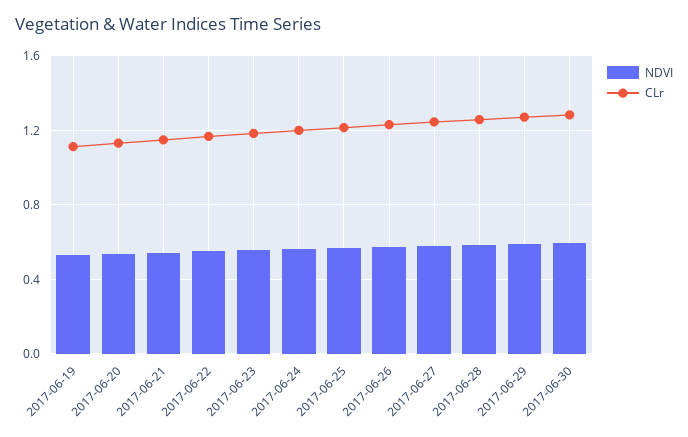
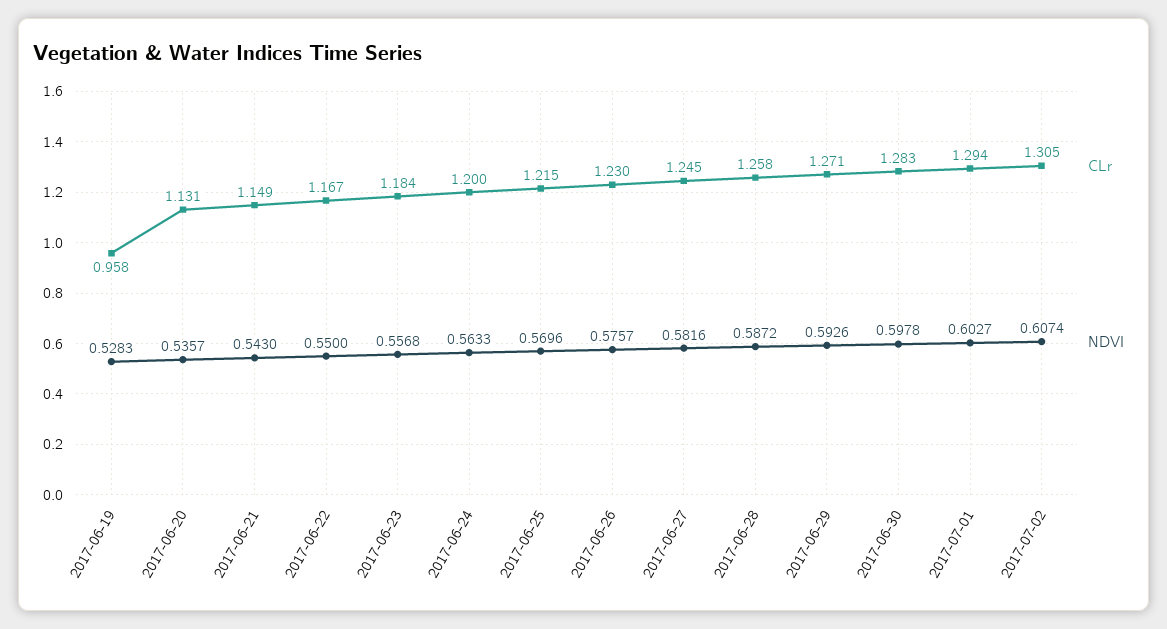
CLr, 2017-06-19: 1.1 -> 0.958
CLr, 2017-07-01: none -> 1.294
NDVI, 2017-07-01: none -> 0.6027
CLr, 2017-07-02: none -> 1.305
NDVI, 2017-07-02: none -> 0.6074

